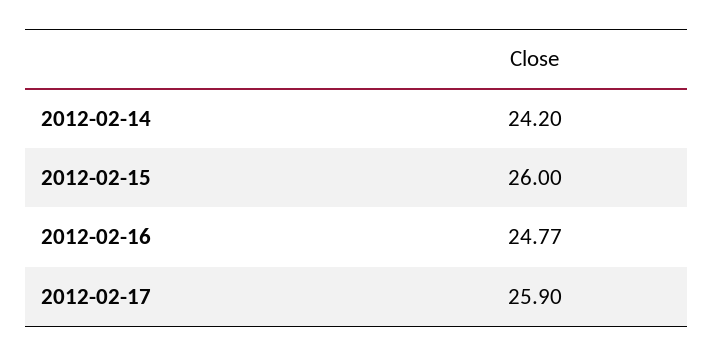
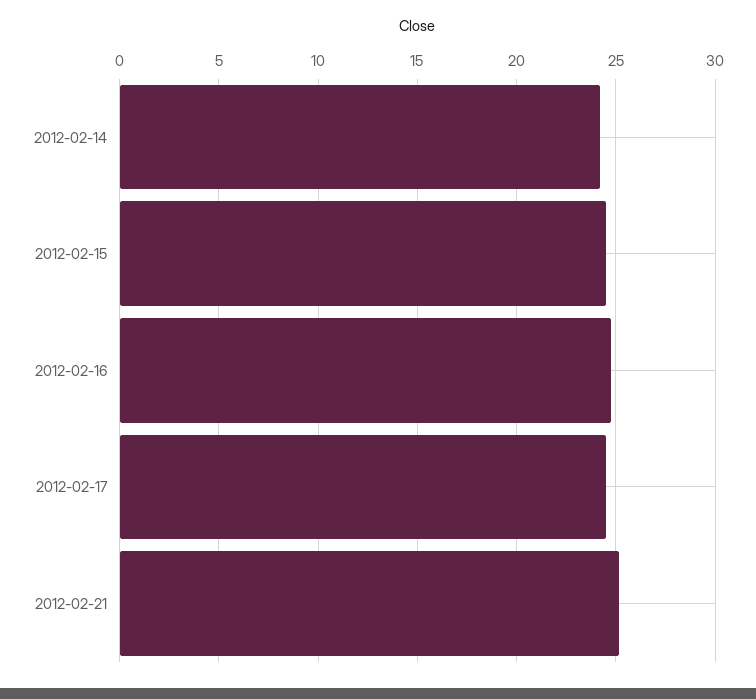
2012-02-15: 26 -> 24.5
2012-02-17: 25.9 -> 24.5
2012-02-21: none -> 25

